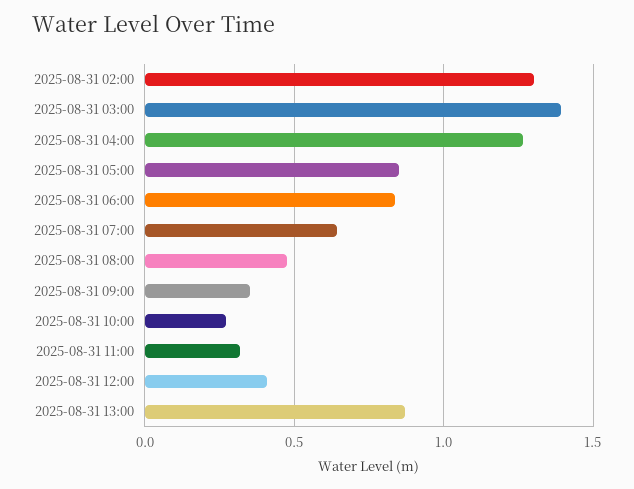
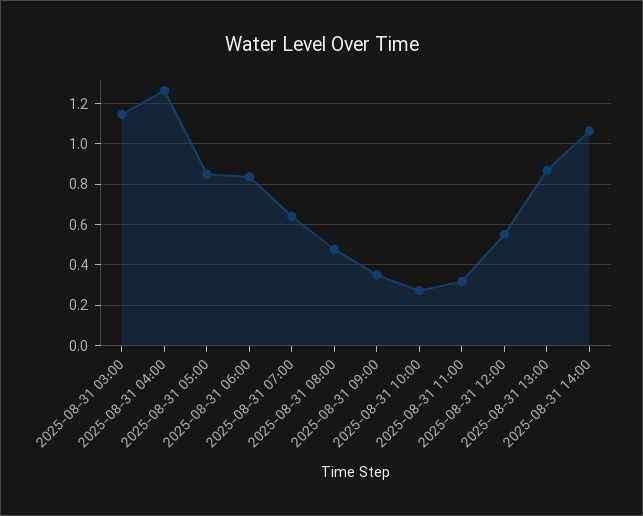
2025-08-31 02:00: 1.3 -> none
2025-08-31 03:00: 1.4 -> 1.15
2025-08-31 12:00: 0.4 -> 0.55
2025-08-31 14:00: none -> 1.05

